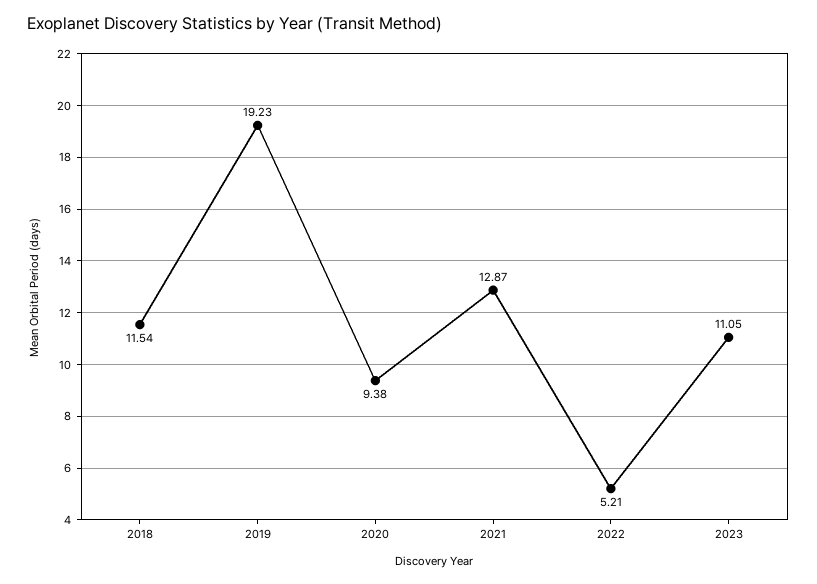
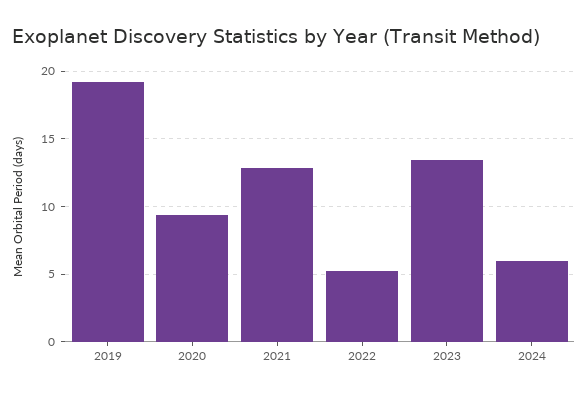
2018: 11.54 -> none
2023: 11.05 -> 13.5
2024: none -> 6

